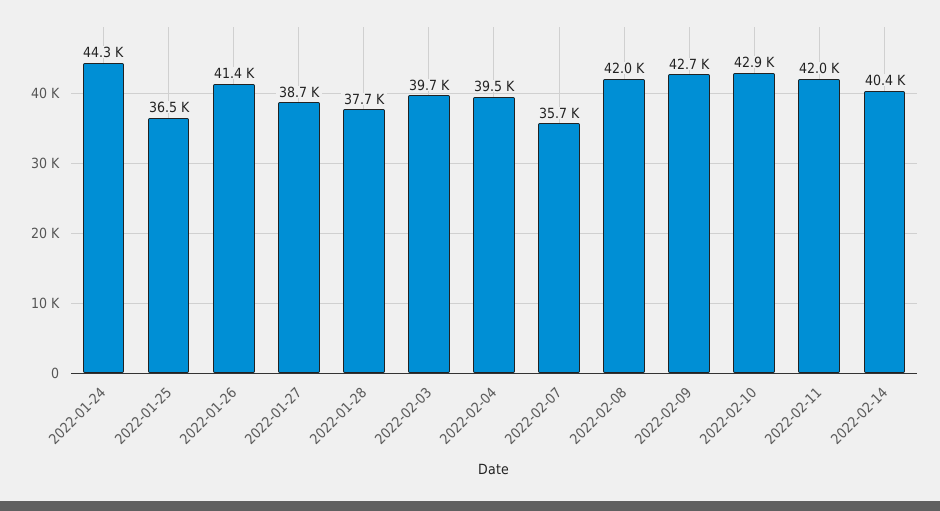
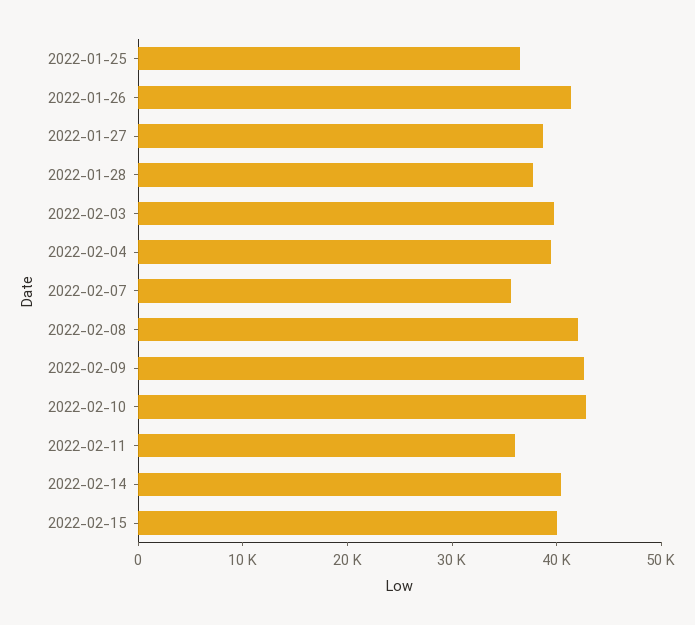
2022-01-24: 44300 -> none
2022-02-11: 42000 -> 36000
2022-02-15: none -> 40000

